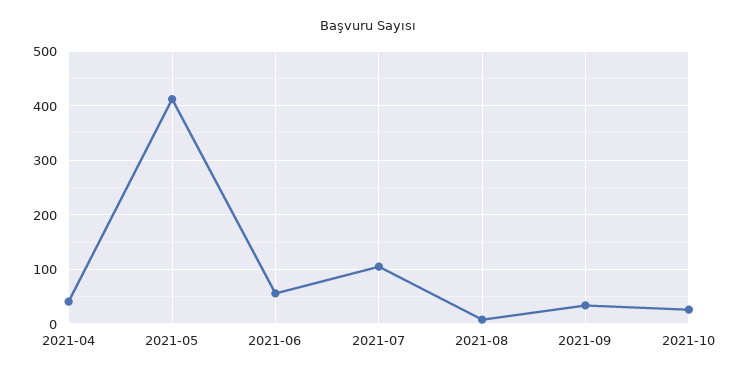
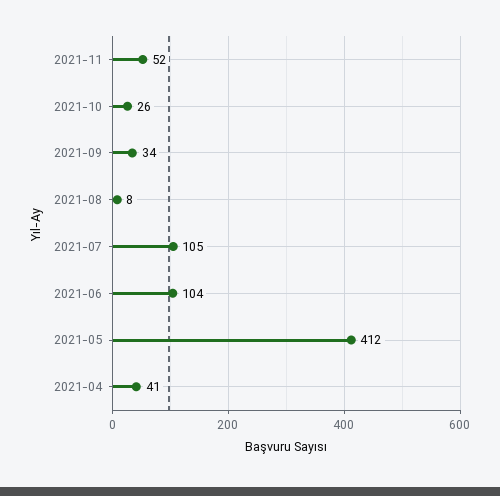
2021-06: 60 -> 104
2021-11: none -> 52

